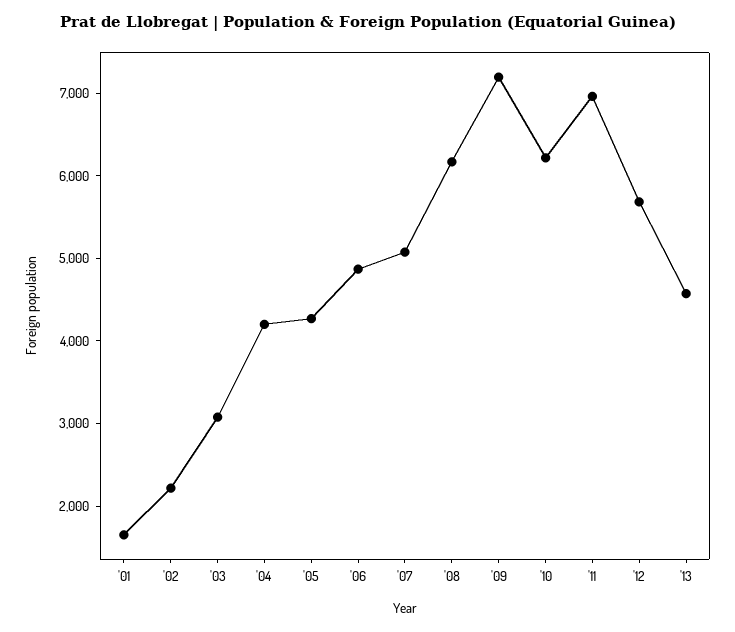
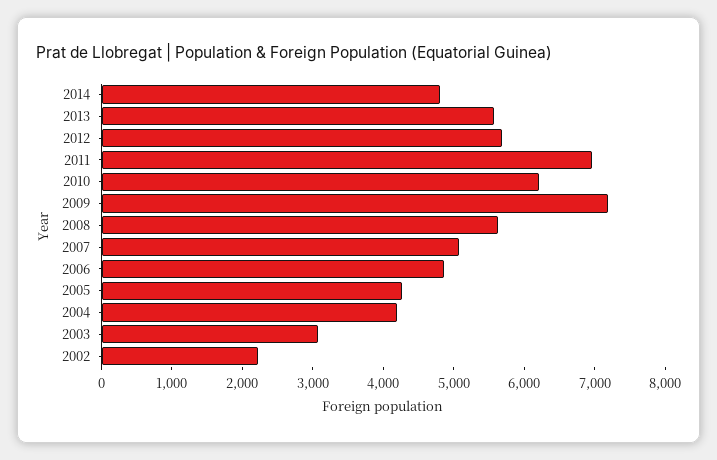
'01: 1600 -> none
'08: 6200 -> 5600
'13: 4600 -> 5600
2014: none -> 4800

